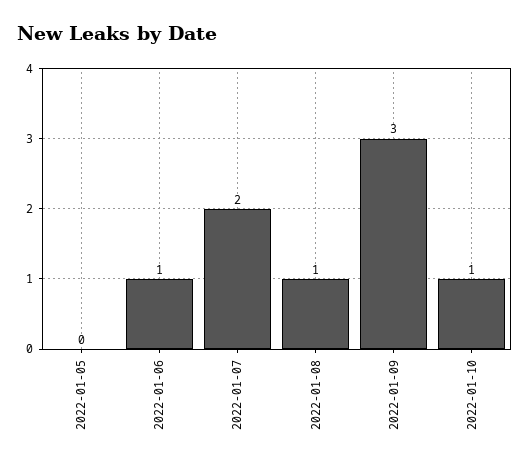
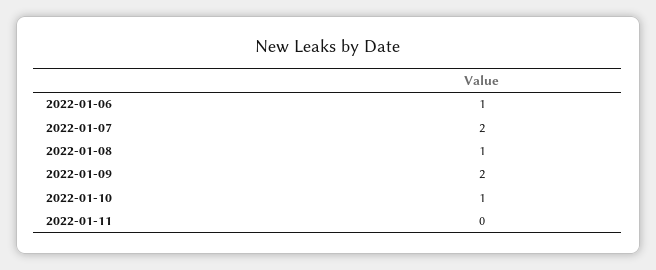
2022-01-05: 0 -> none
2022-01-09: 3 -> 2
2022-01-11: none -> 0

